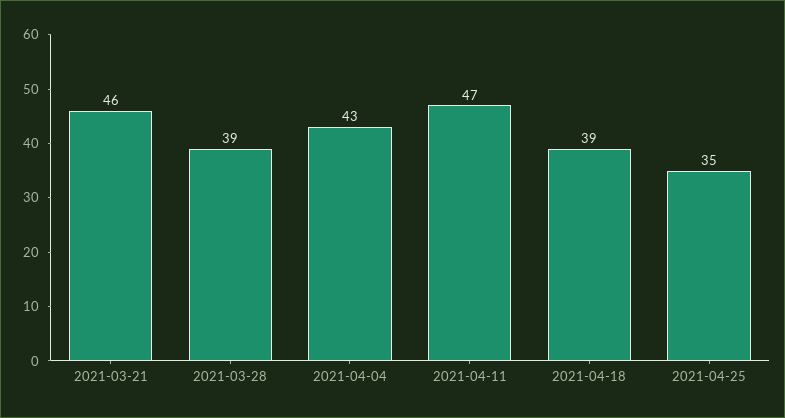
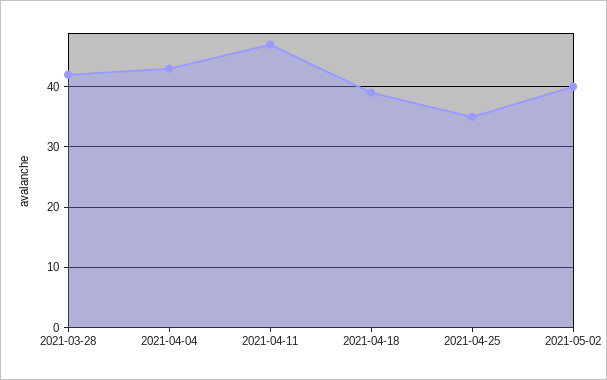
2021-03-21: 46 -> none
2021-03-28: 39 -> 42
2021-05-02: none -> 40

